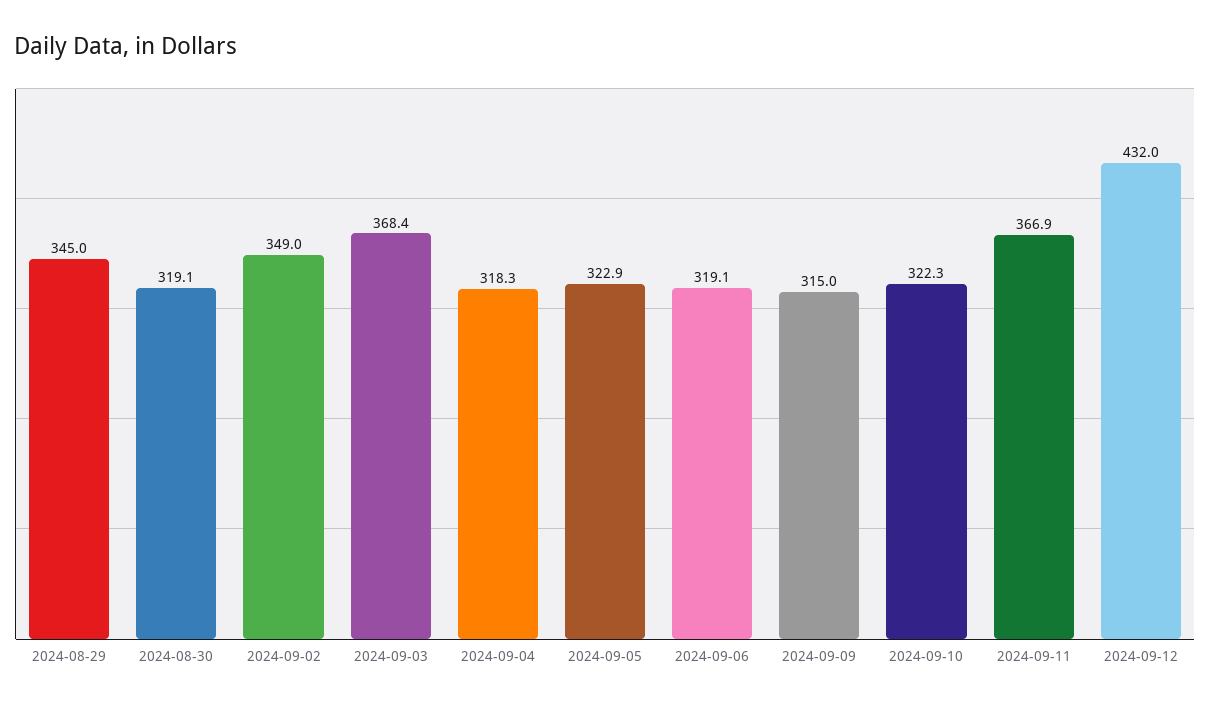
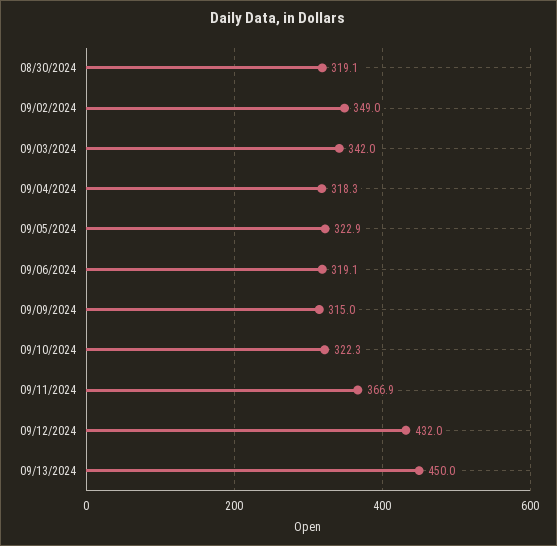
2024-08-29: 345 -> none
2024-09-03: 368.4 -> 342
09/13/2024: none -> 450

